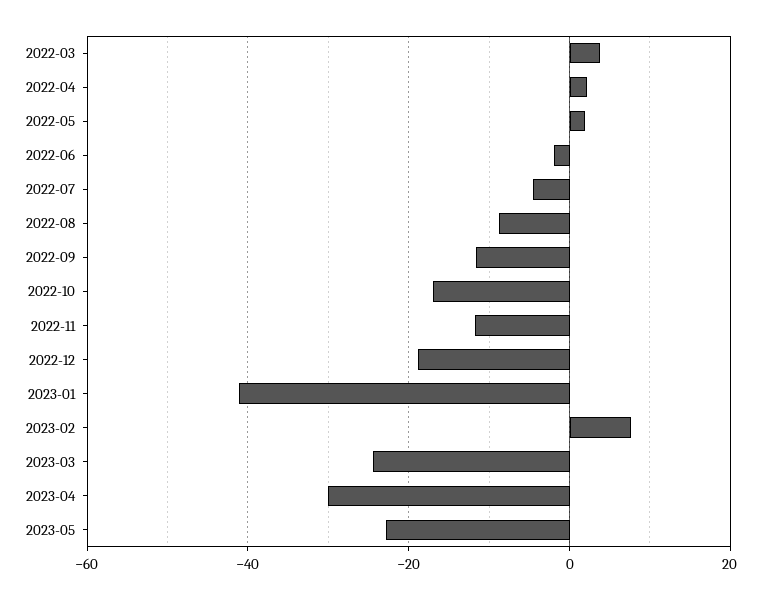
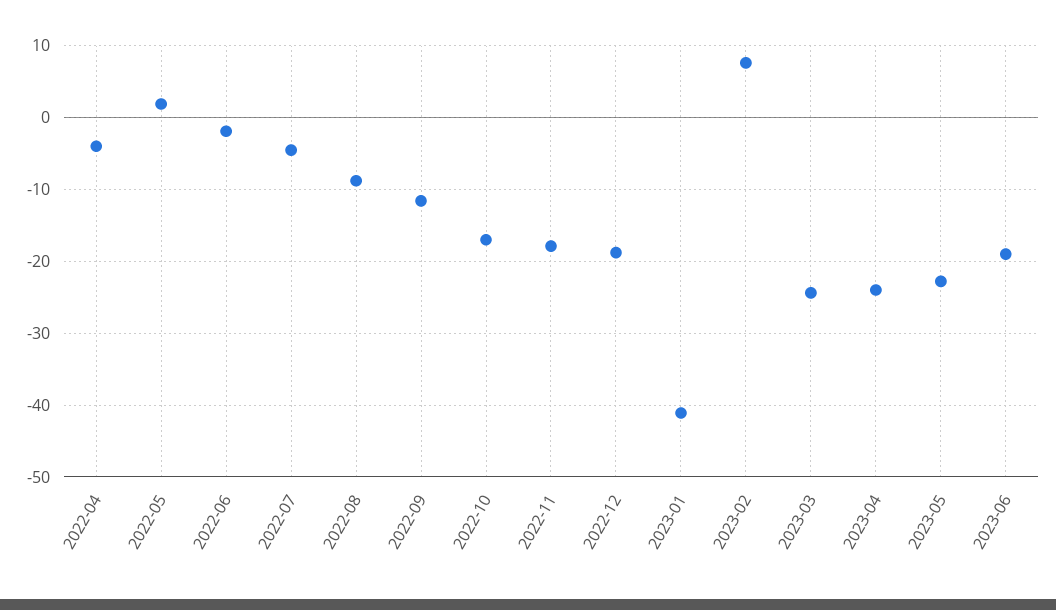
2022-03: 4 -> none
2022-04: 2 -> -4
2022-11: -12 -> -18
2023-04: -30 -> -24
2023-06: none -> -19

